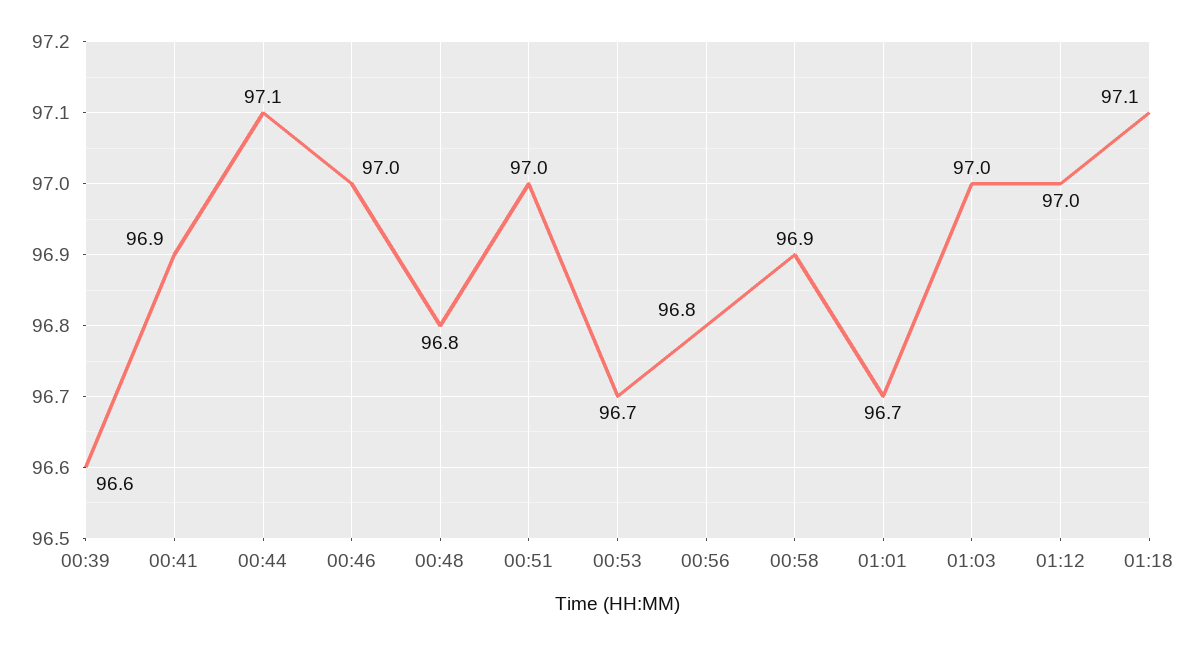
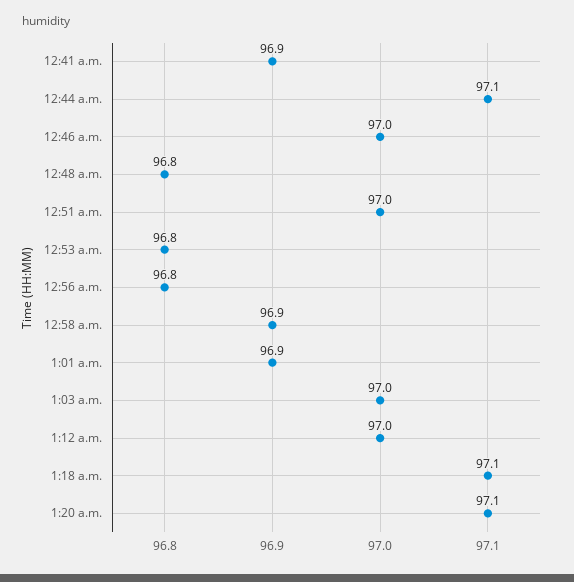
00:39: 96.6 -> none
00:53: 96.7 -> 96.8
01:01: 96.7 -> 96.9
1:20 a.m.: none -> 97.1

